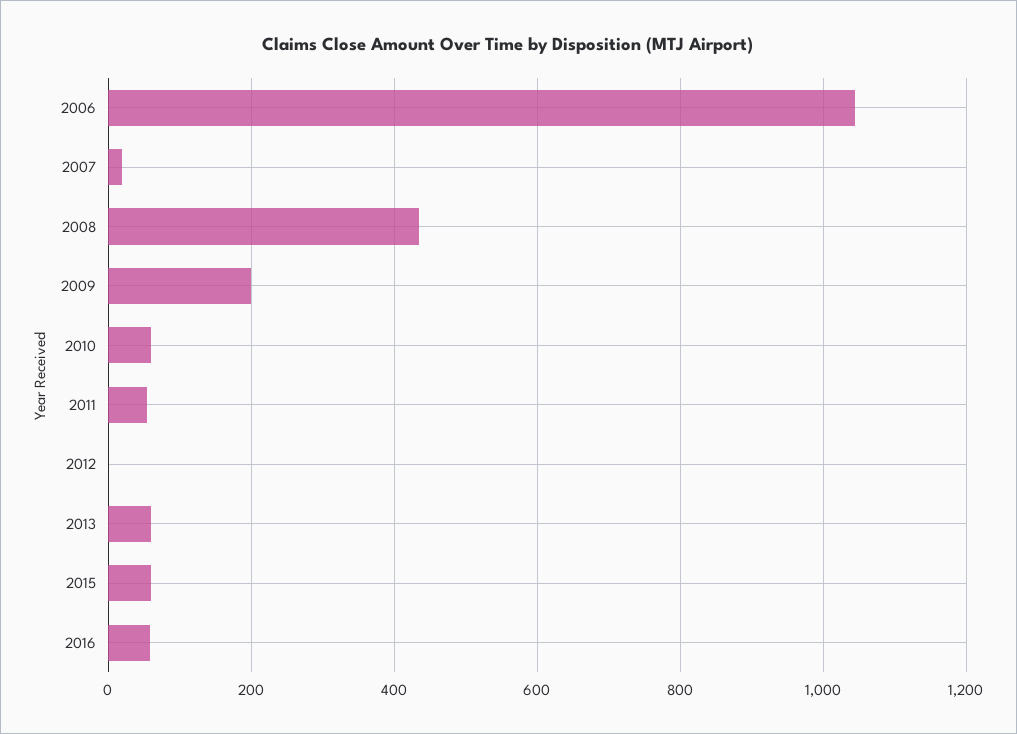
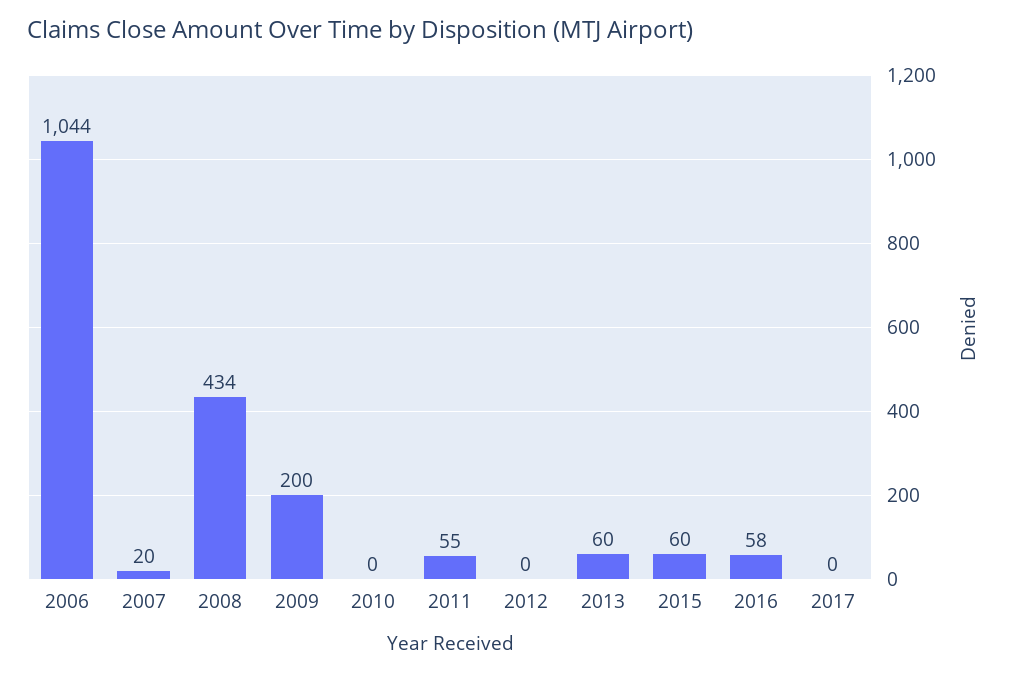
2010: 60 -> 0
2017: none -> 0

